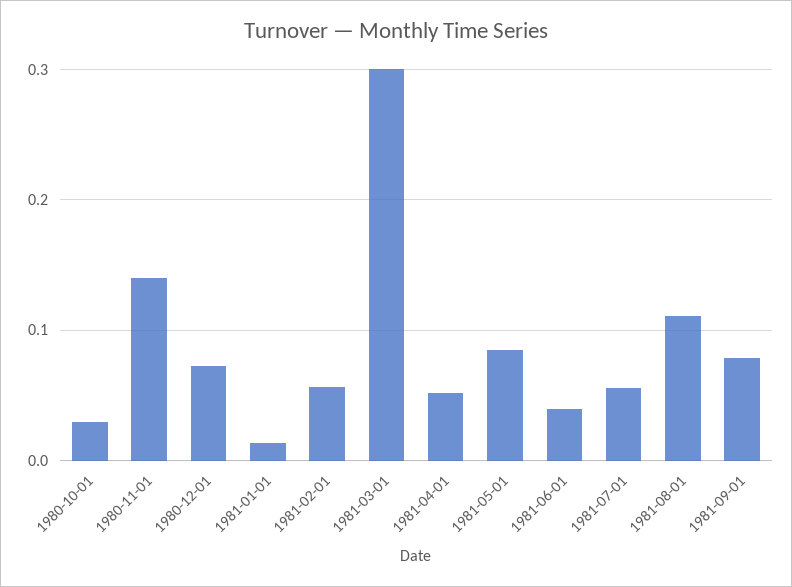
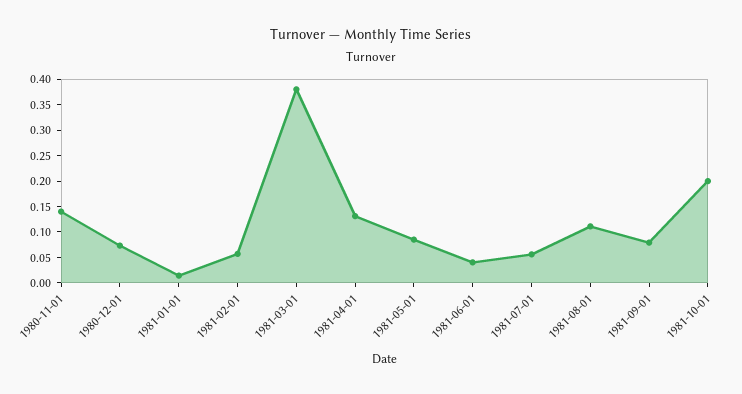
1980-10-01: 0.03 -> none
1981-03-01: 0.3 -> 0.375
1981-04-01: 0.05 -> 0.125
1981-10-01: none -> 0.2

